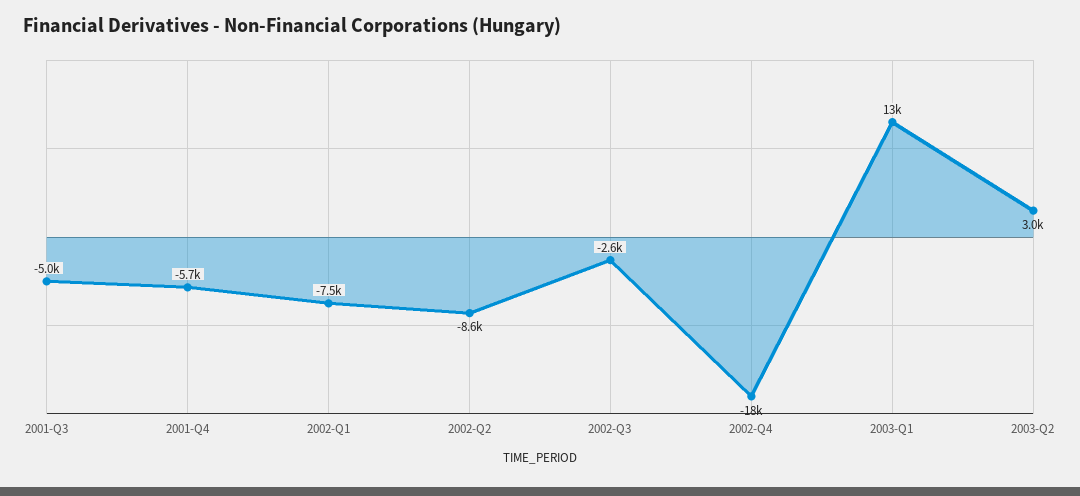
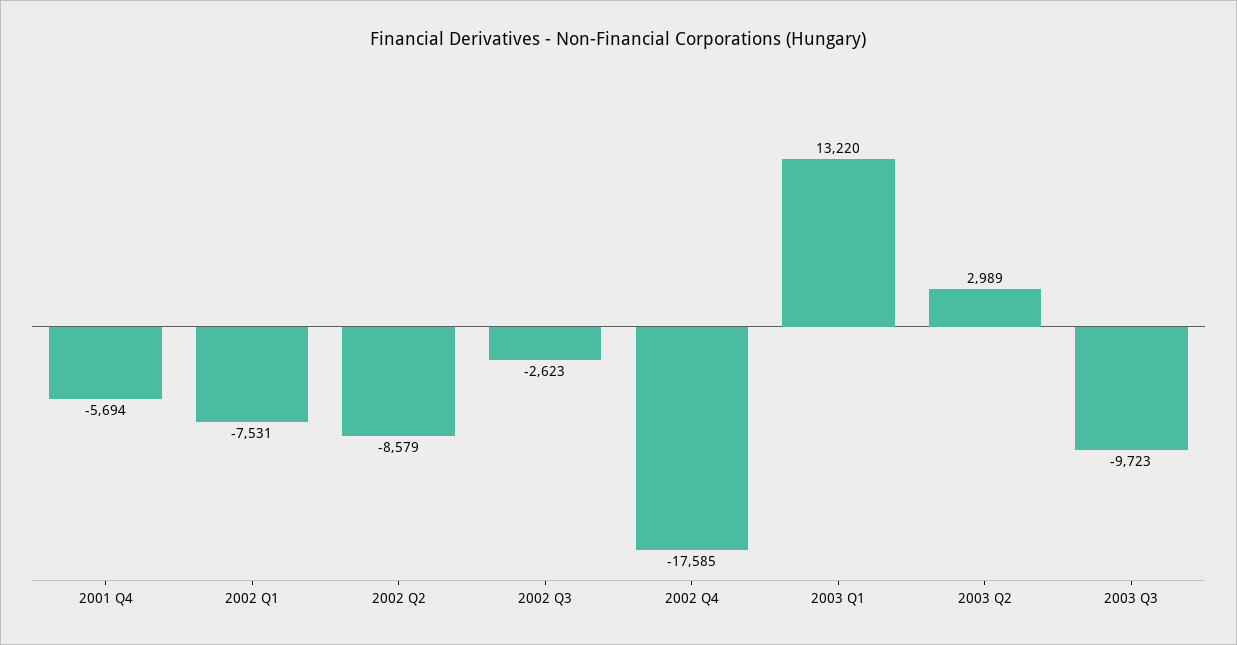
2001-Q3: -5000 -> none
2003 Q3: none -> -9723

